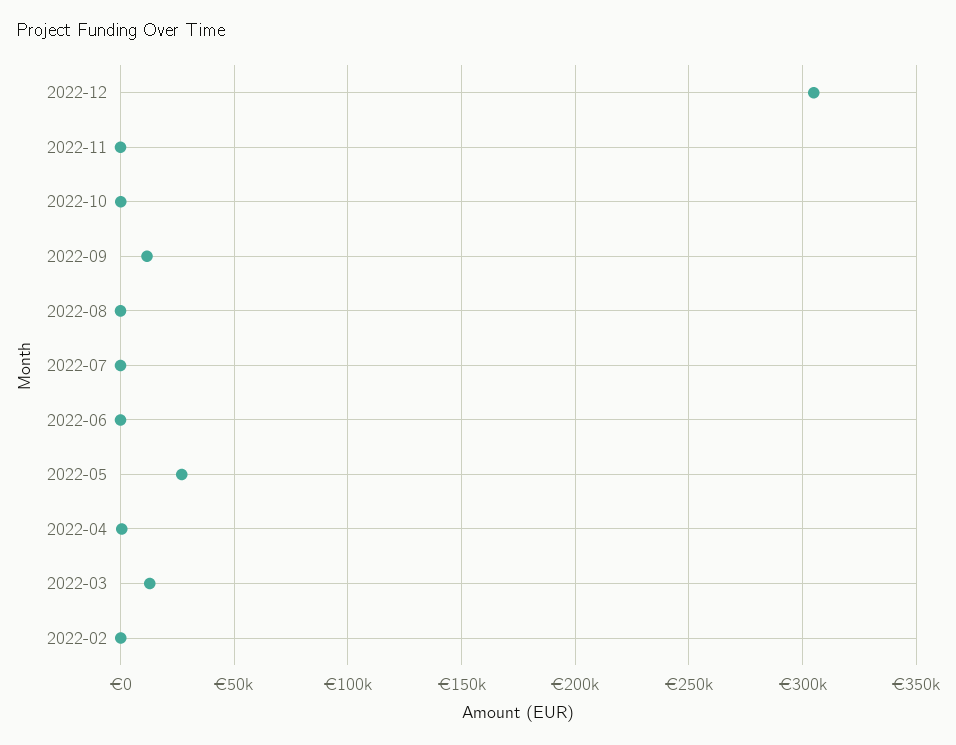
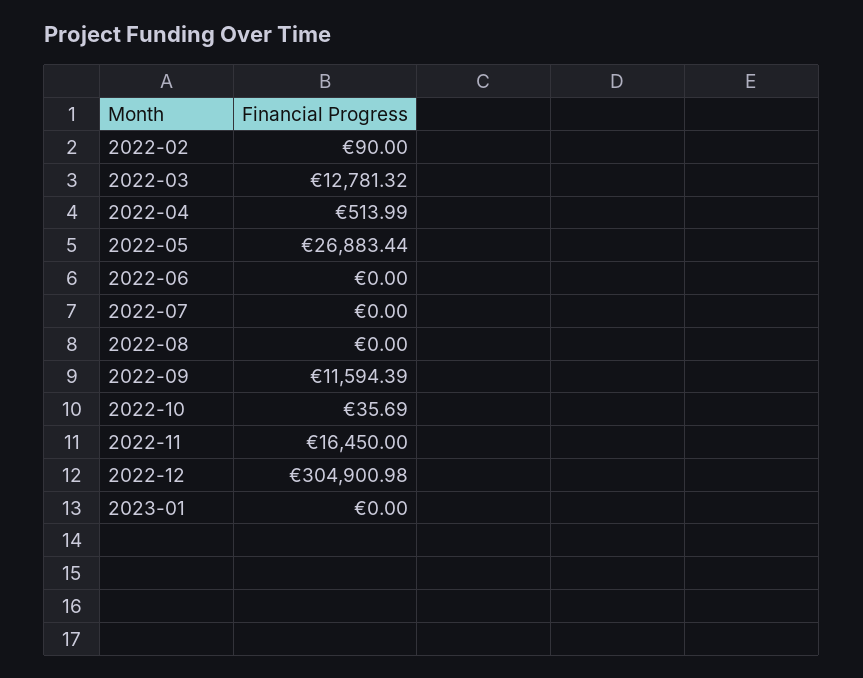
2022-11: 0 -> 16450
2023-01: none -> 0

